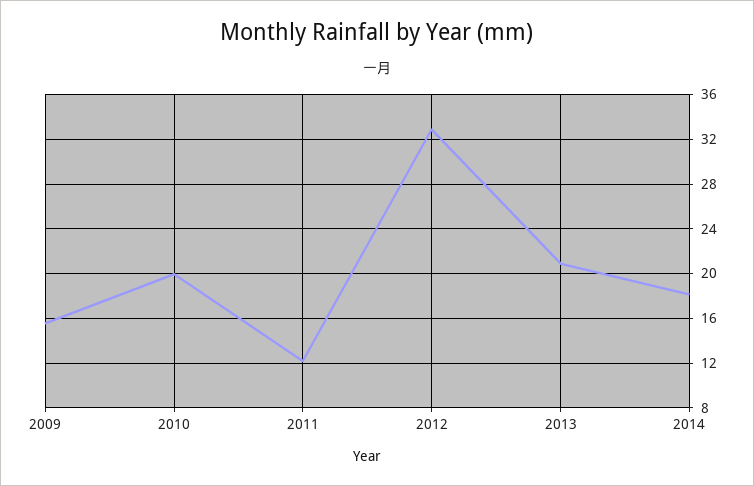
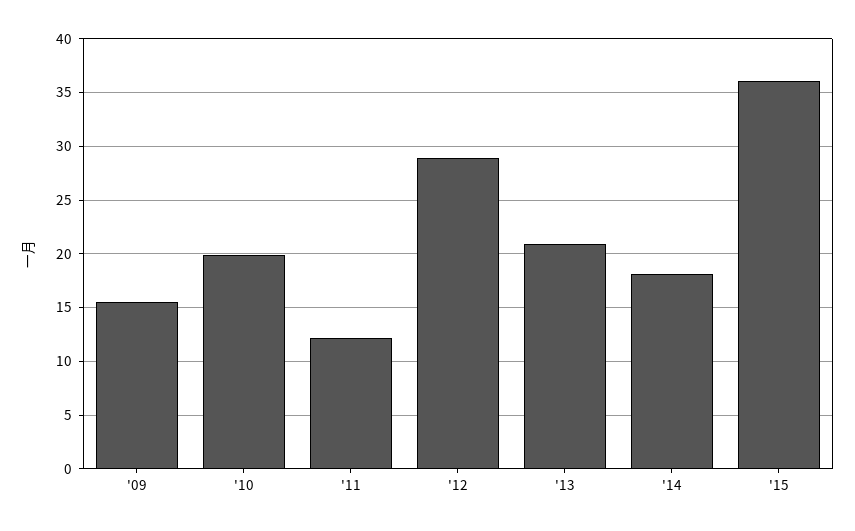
2012: 33 -> 29
'15: none -> 36

